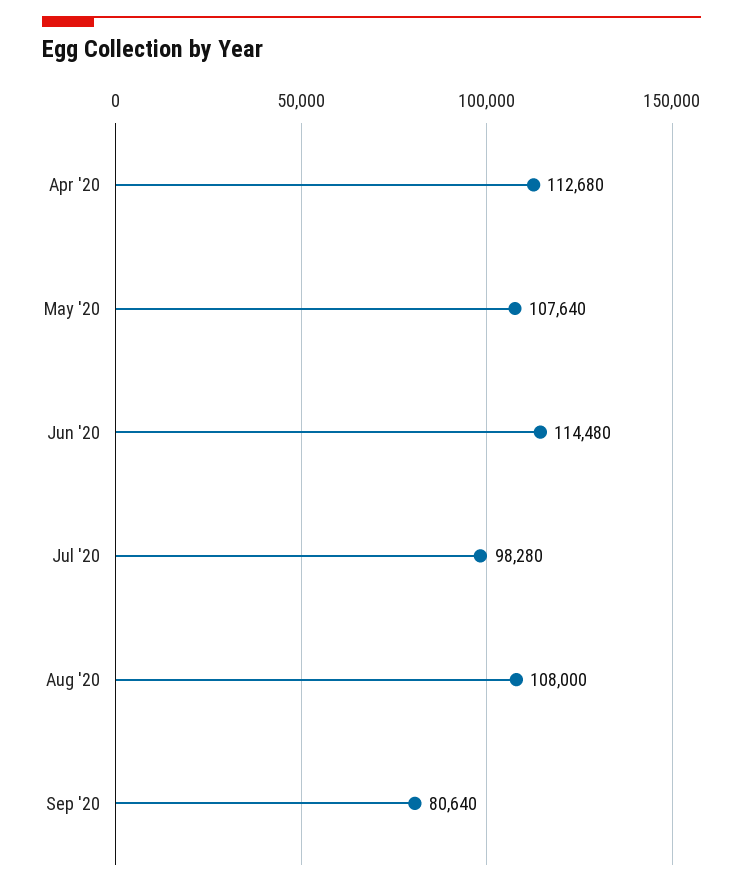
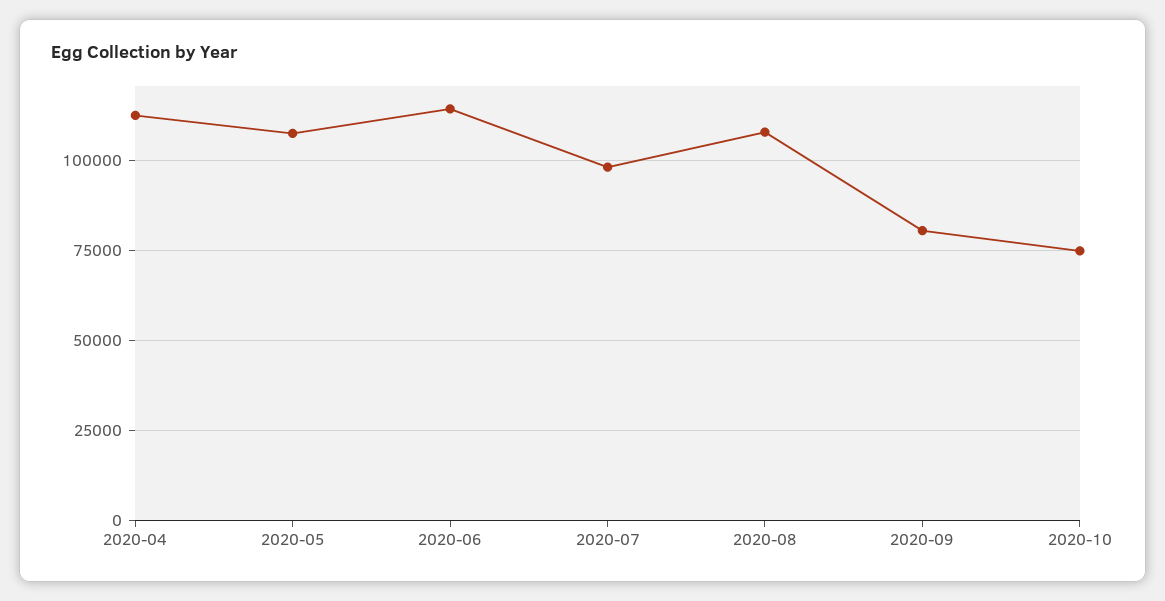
2020-10: none -> 75000

